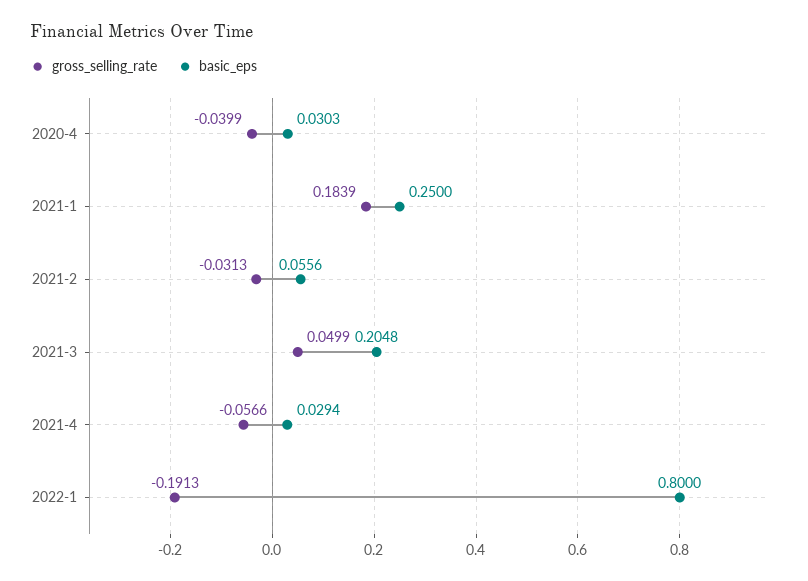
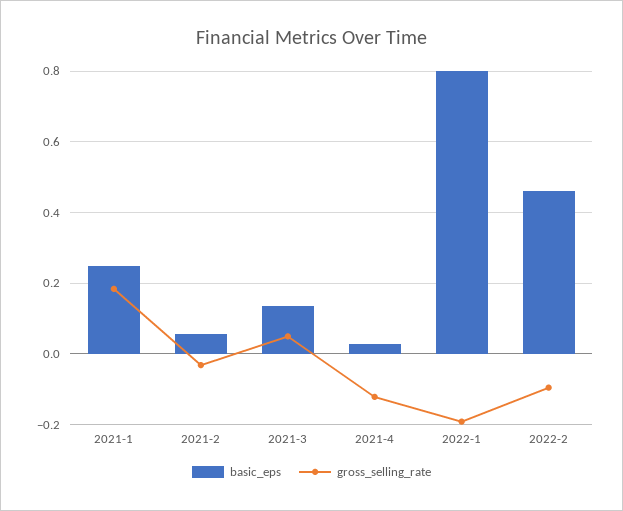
gross_selling_rate, 2020-4: -0.0399 -> none
basic_eps, 2020-4: 0.0303 -> none
basic_eps, 2021-3: 0.2048 -> 0.14
gross_selling_rate, 2021-4: -0.0566 -> -0.12
basic_eps, 2022-2: none -> 0.46
gross_selling_rate, 2022-2: none -> -0.1

